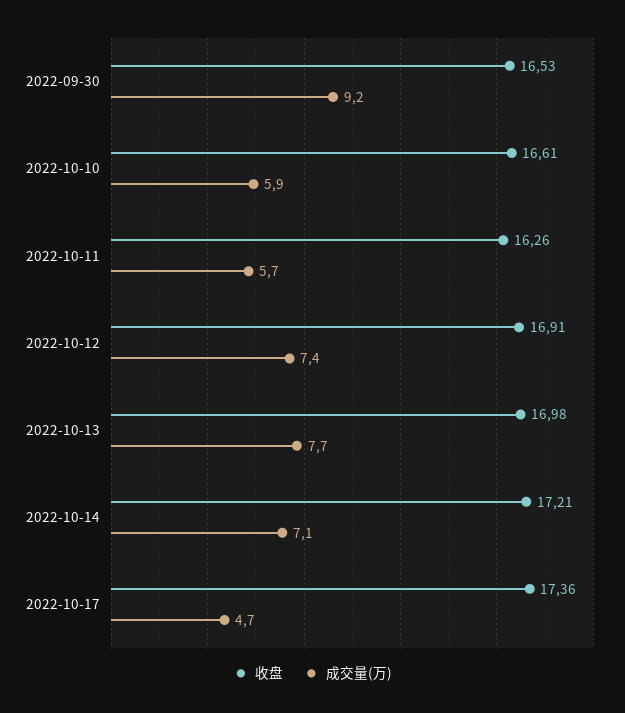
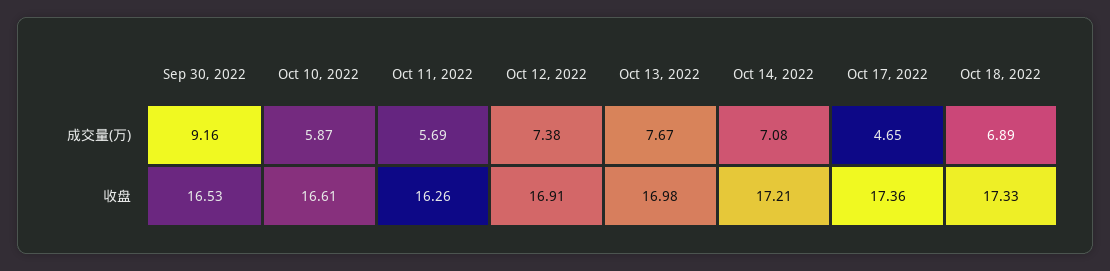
成交量(万), Oct 18, 2022: none -> 6.89
收盘, Oct 18, 2022: none -> 17.33

